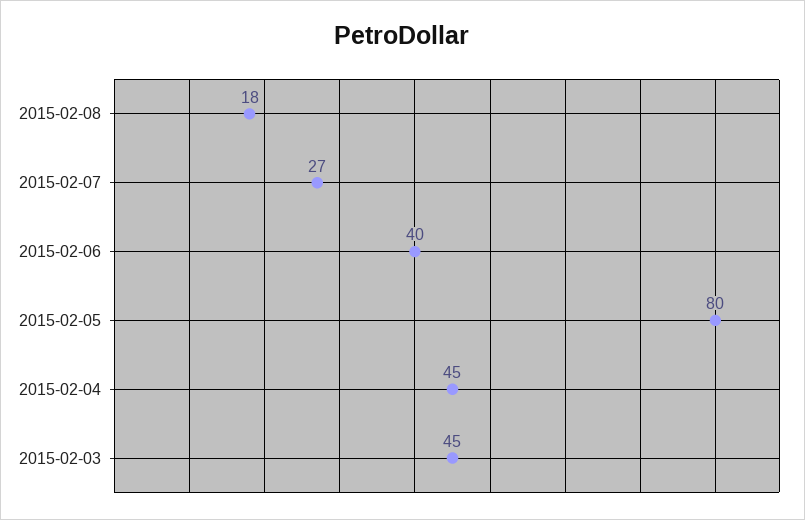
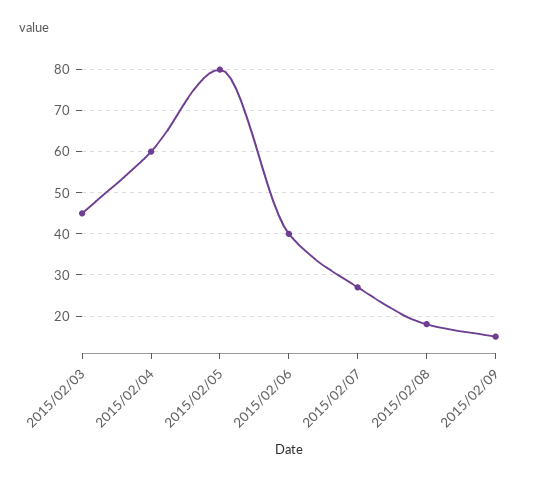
2015-02-04: 45 -> 60
2015/02/09: none -> 15

